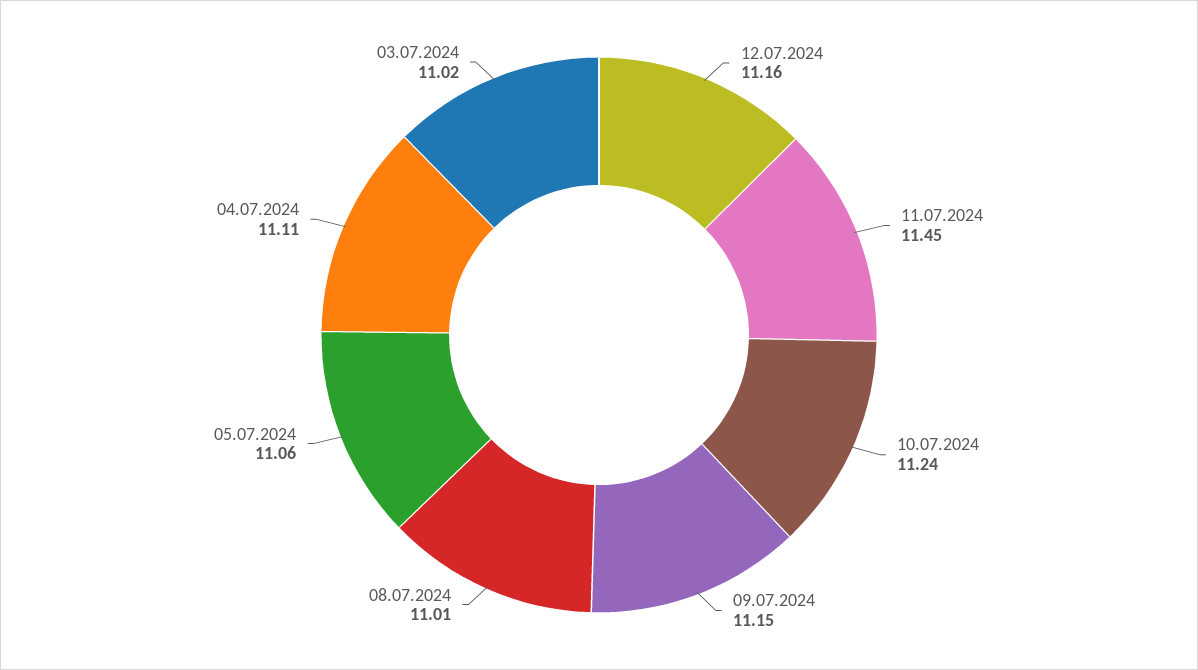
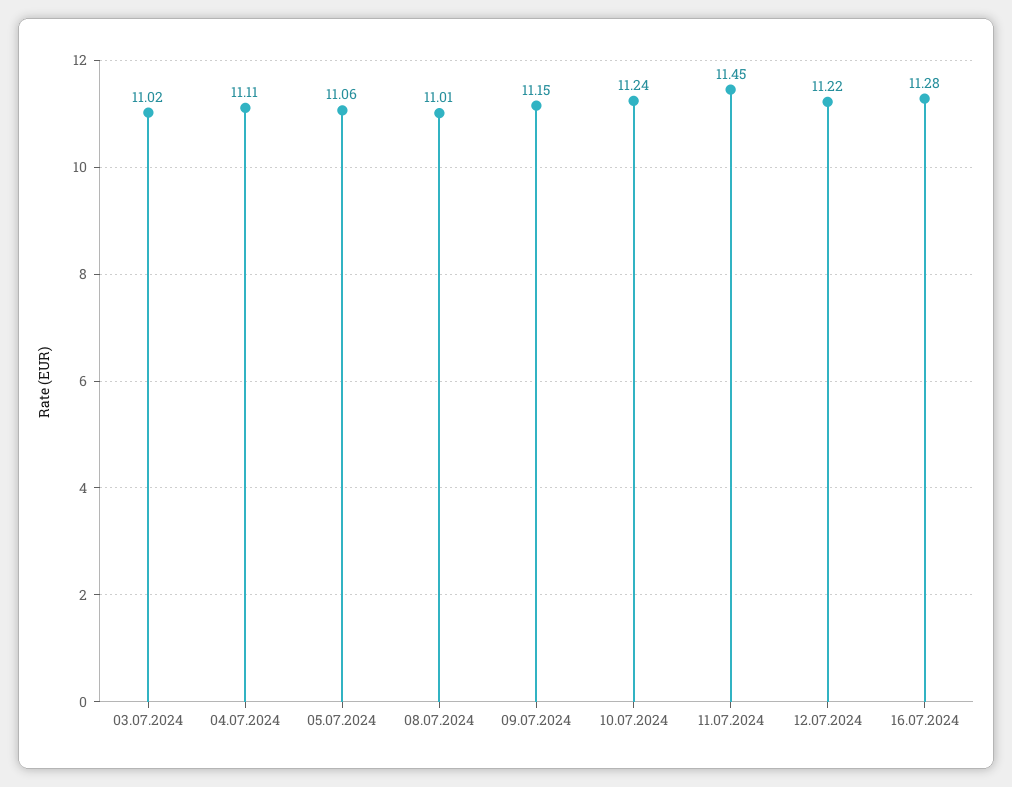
12.07.2024: 11.16 -> 11.22
16.07.2024: none -> 11.28

